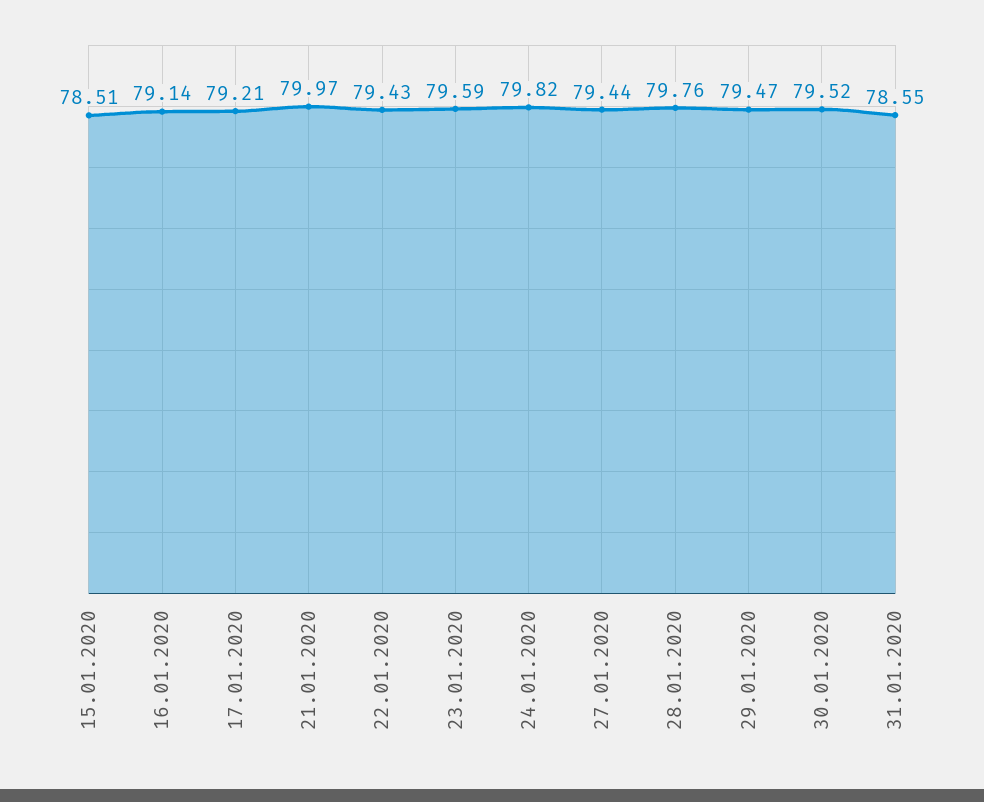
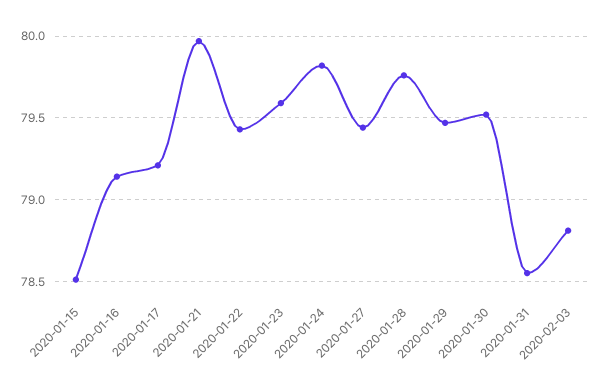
2020-02-03: none -> 78.8

